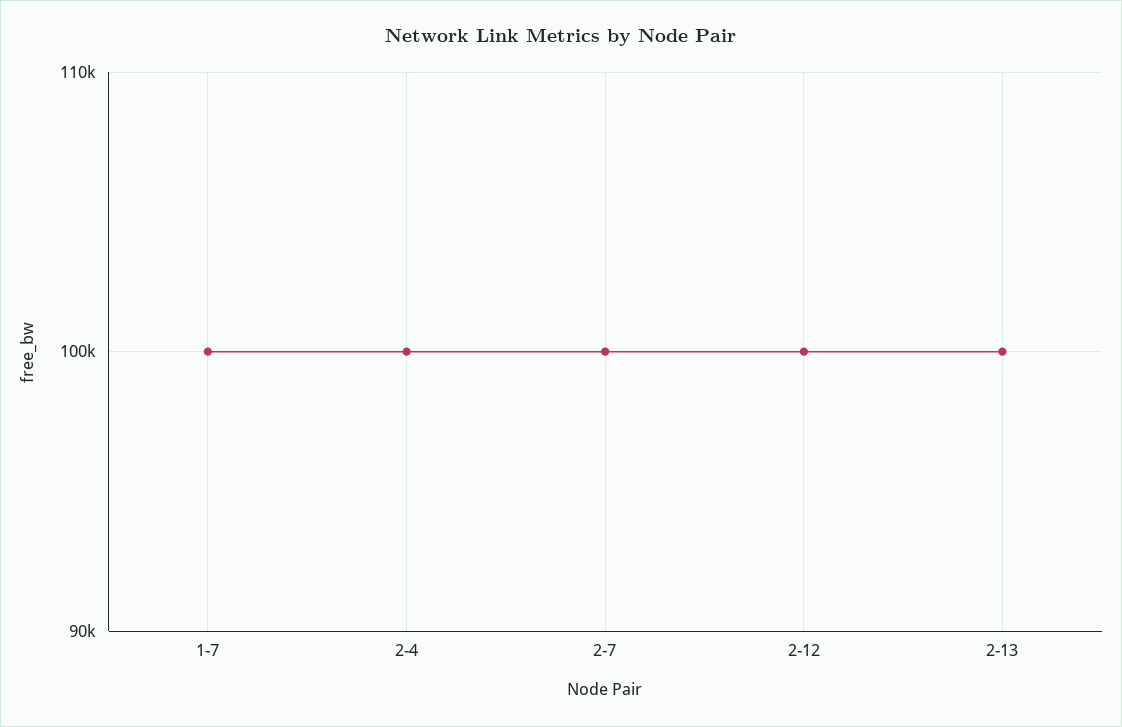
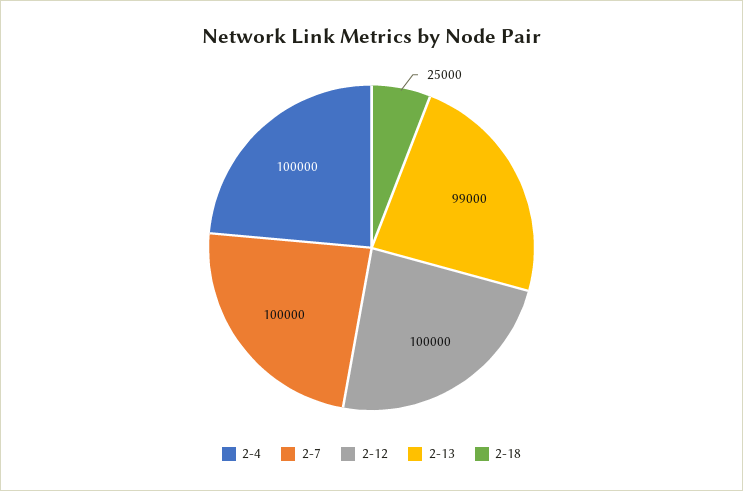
1-7: 100000 -> none
2-13: 100000 -> 99000
2-18: none -> 25000

